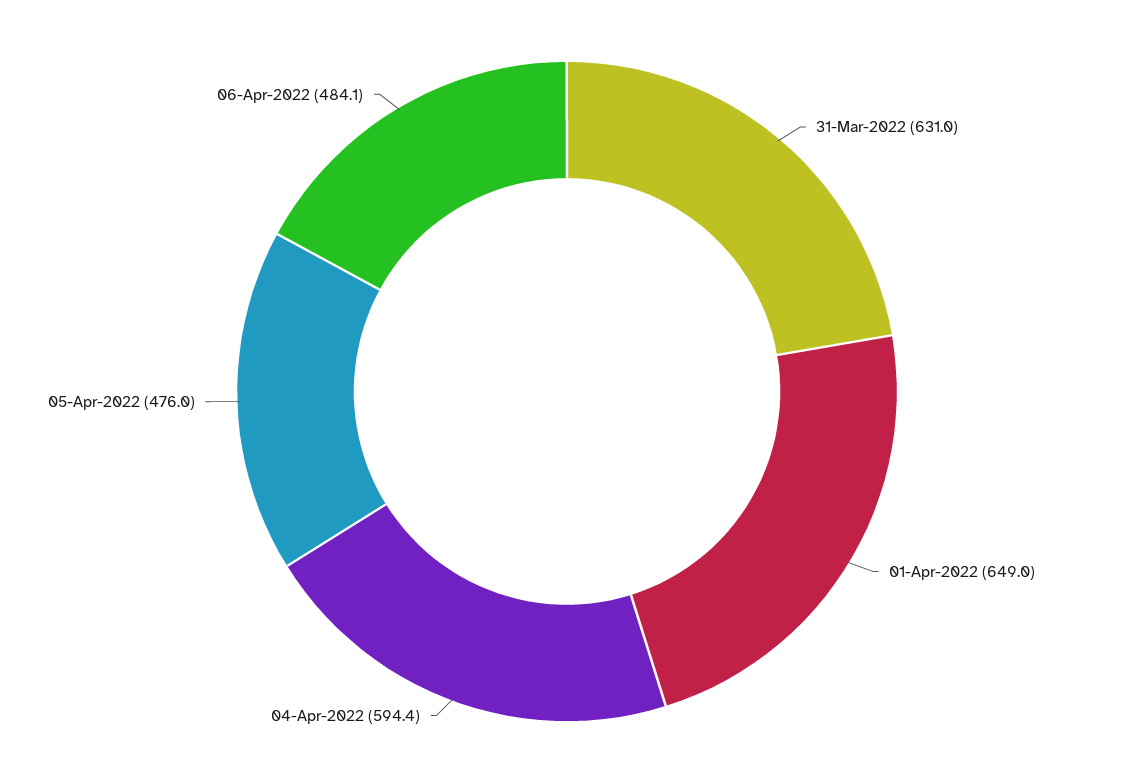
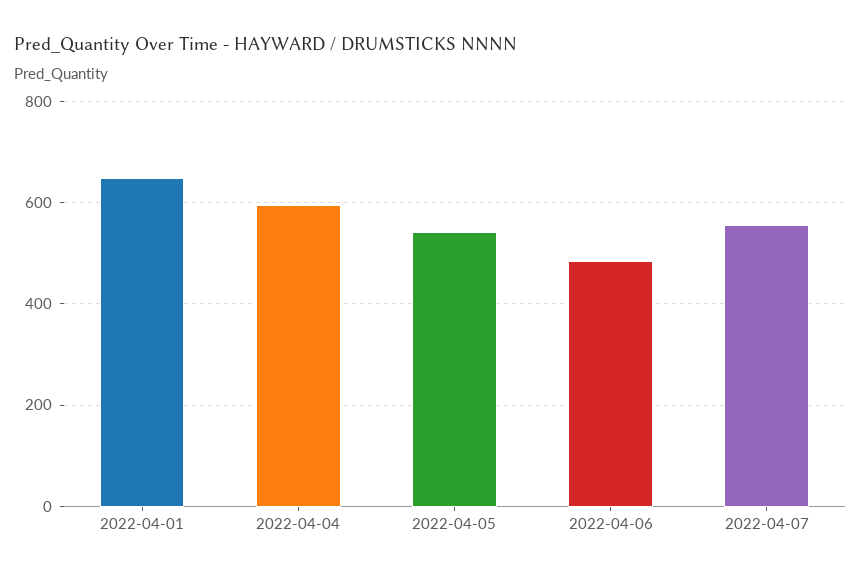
31-Mar-2022: 631 -> none
05-Apr-2022: 476 -> 540
2022-04-07: none -> 560

